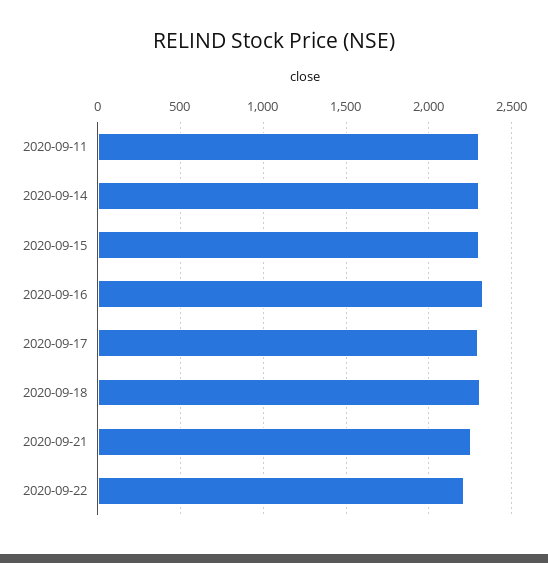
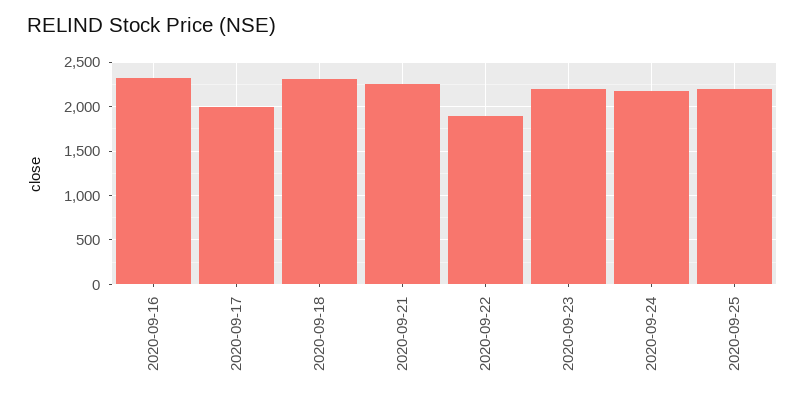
2020-09-11: 2300 -> none
2020-09-14: 2300 -> none
2020-09-15: 2300 -> none
2020-09-17: 2300 -> 2000
2020-09-22: 2200 -> 1900
2020-09-23: none -> 2200
2020-09-24: none -> 2200
2020-09-25: none -> 2200

